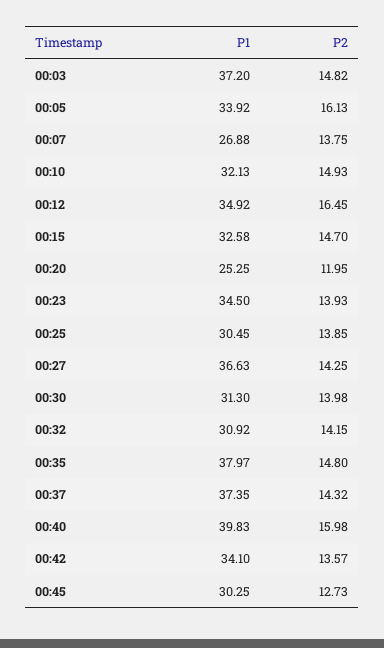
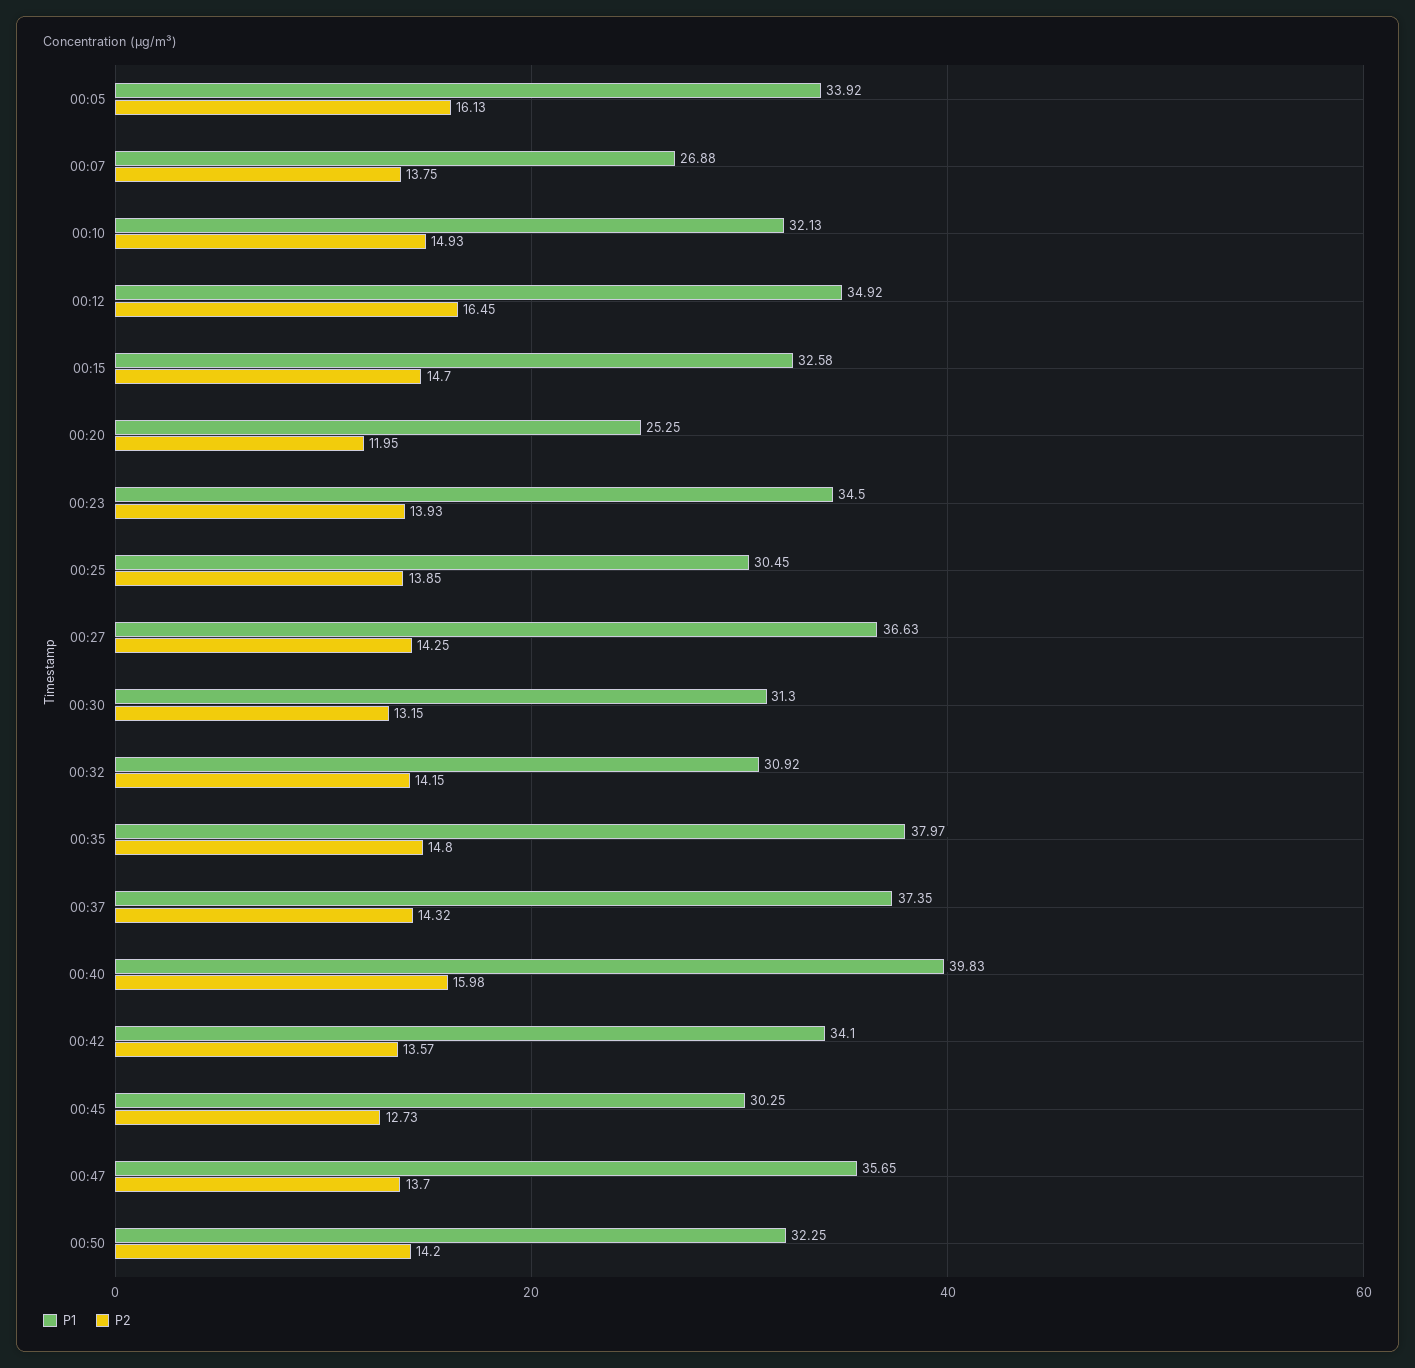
P1, 00:03: 37.2 -> none
P2, 00:03: 14.82 -> none
P2, 00:30: 13.98 -> 13.15
P1, 00:47: none -> 35.65
P2, 00:47: none -> 13.7
P1, 00:50: none -> 32.25
P2, 00:50: none -> 14.2

